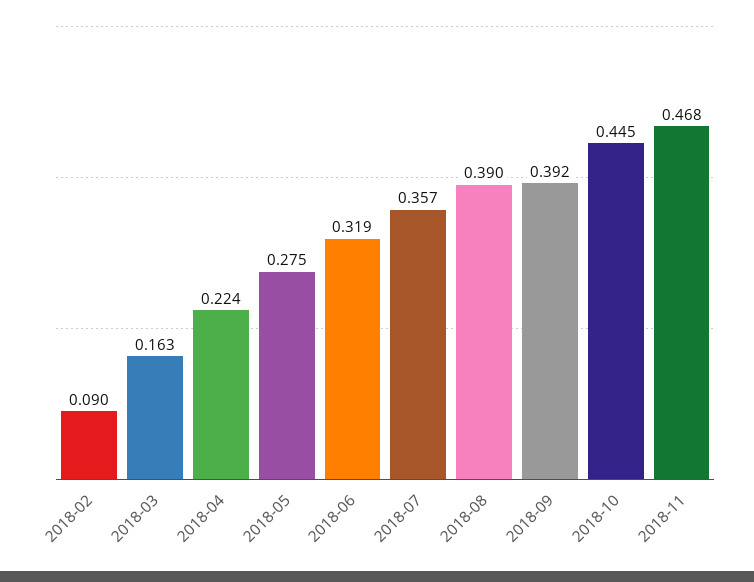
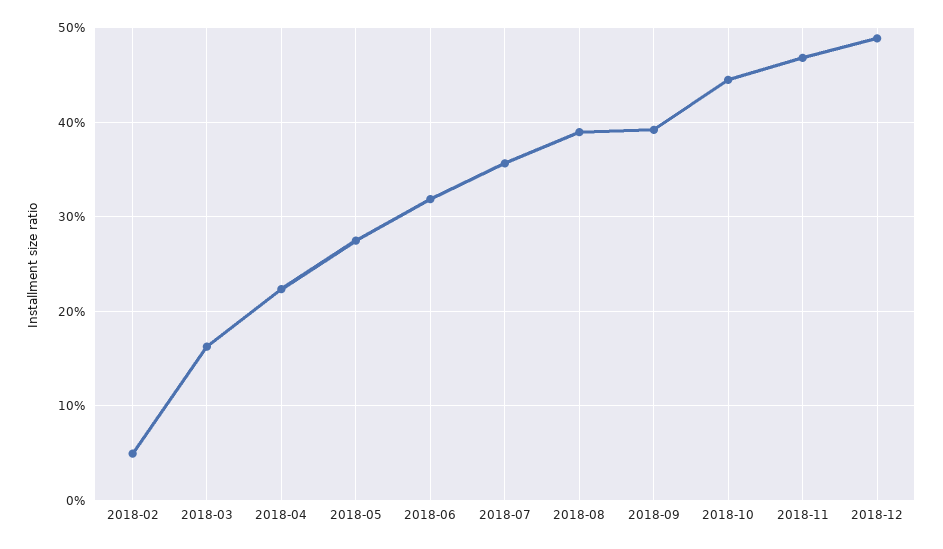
2018-02: 0.09 -> 0.05
2018-12: none -> 0.49

